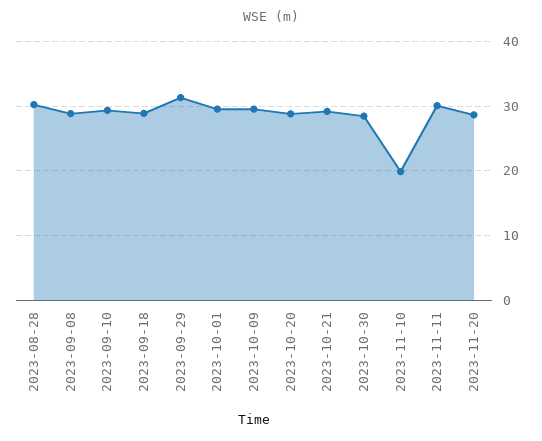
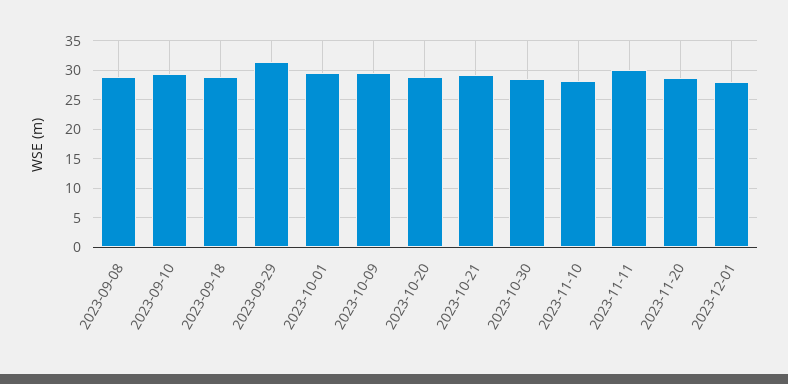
2023-08-28: 30 -> none
2023-11-10: 20 -> 27.5
2023-12-01: none -> 27.5

